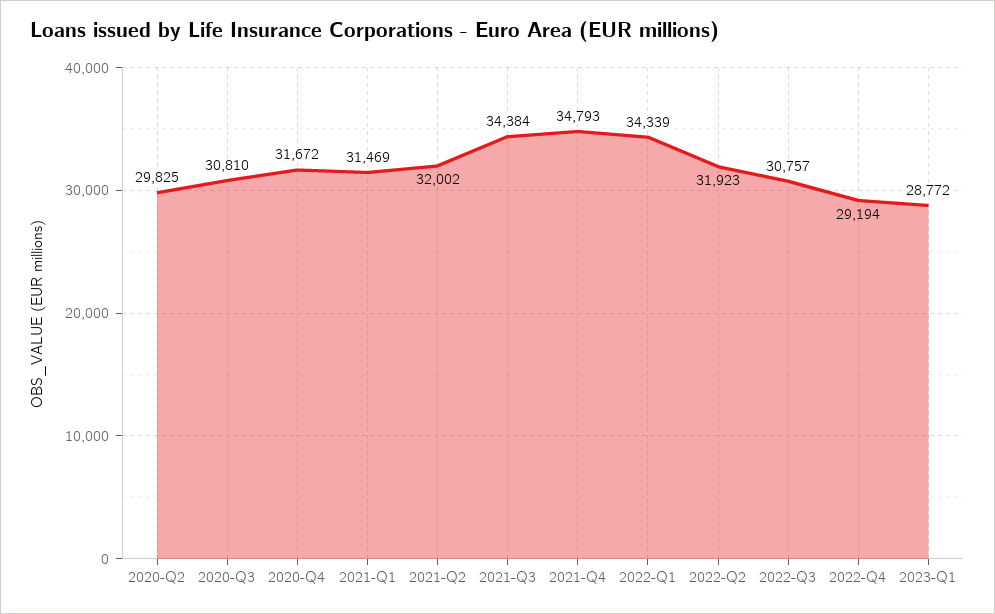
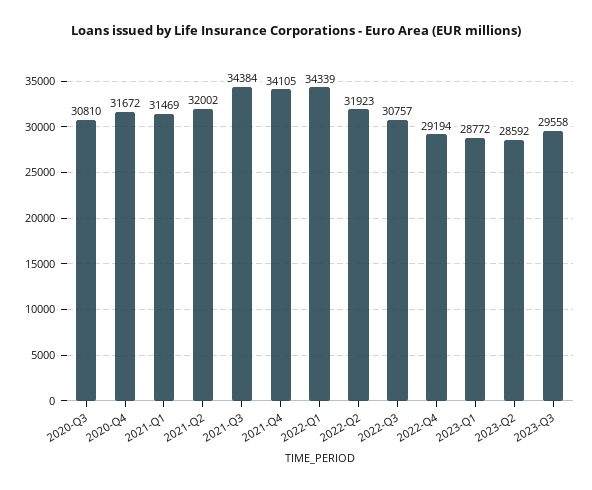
2020-Q2: 29825 -> none
2021-Q4: 34793 -> 34105
2023-Q2: none -> 28592
2023-Q3: none -> 29558

